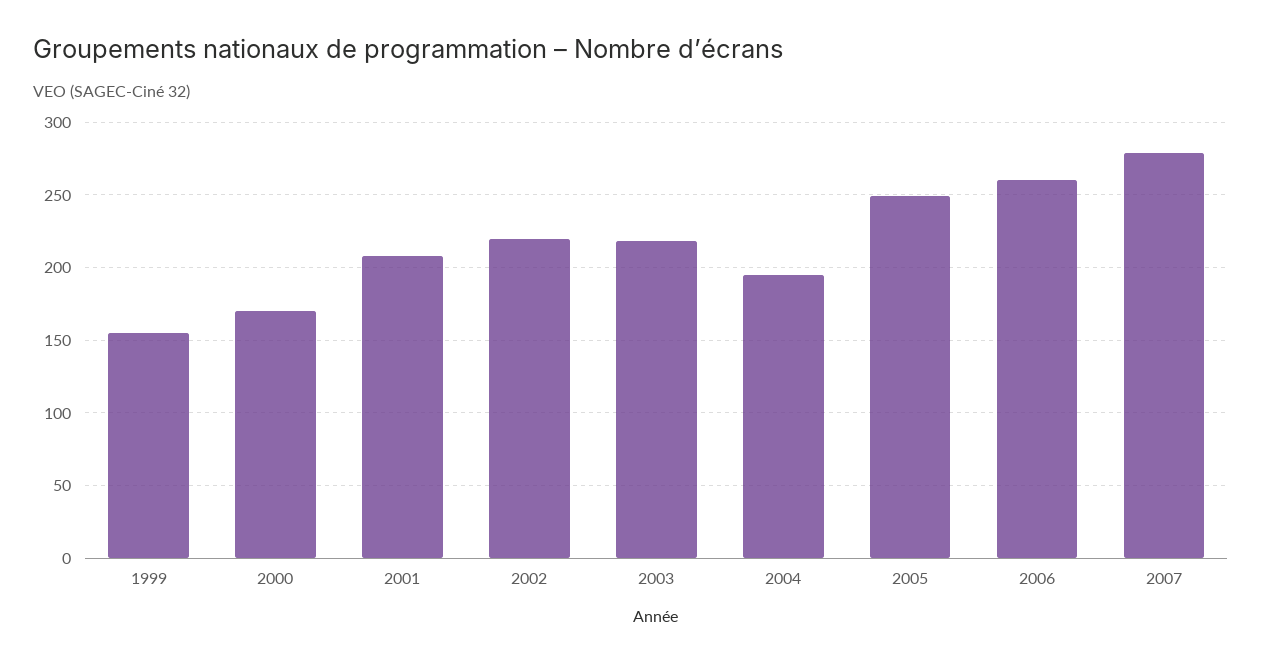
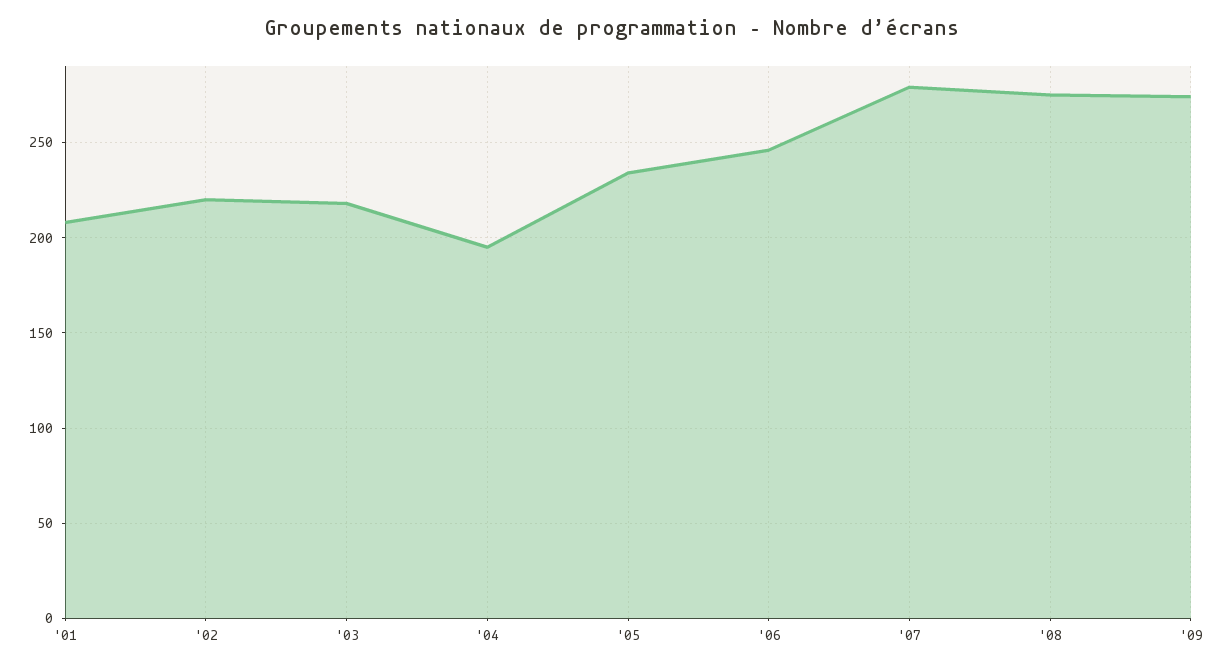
1999: 155 -> none
2000: 170 -> none
2005: 250 -> 235
2006: 260 -> 245
'08: none -> 275
'09: none -> 275

